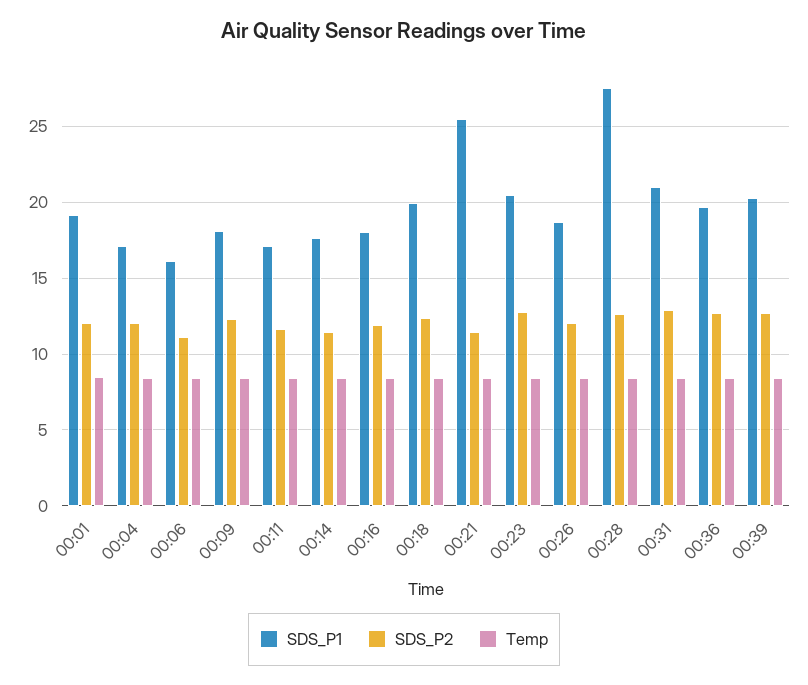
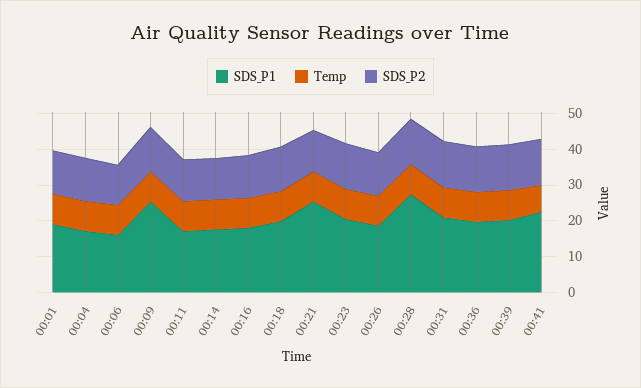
SDS_P1, 00:09: 18 -> 25
SDS_P1, 00:41: none -> 22.5
Temp, 00:41: none -> 7.5
SDS_P2, 00:41: none -> 12.5

